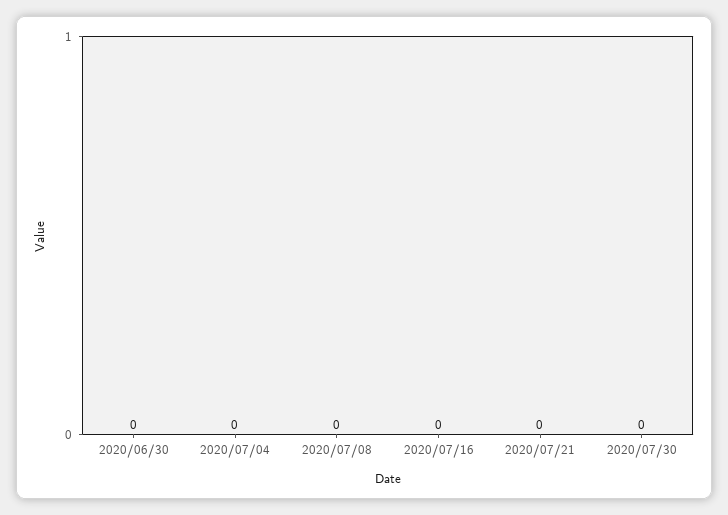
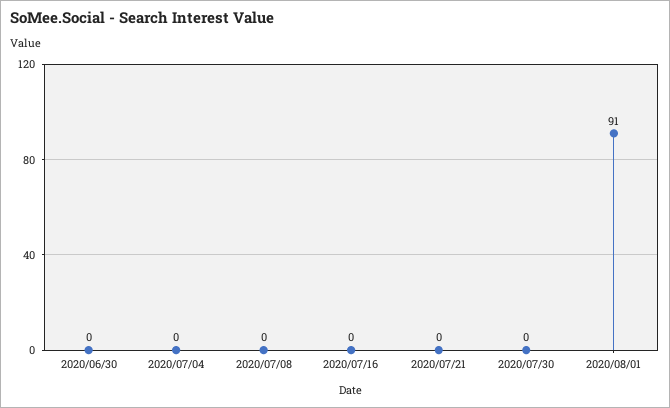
2020/08/01: none -> 91

